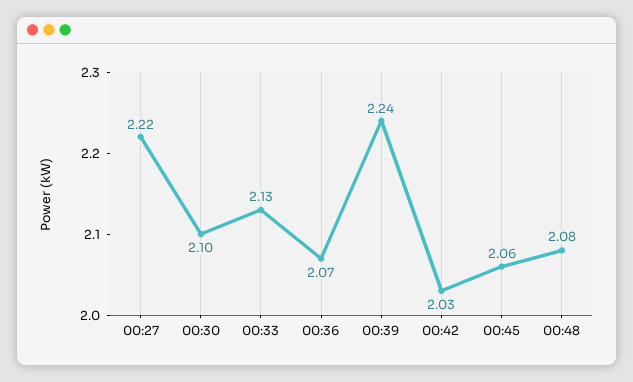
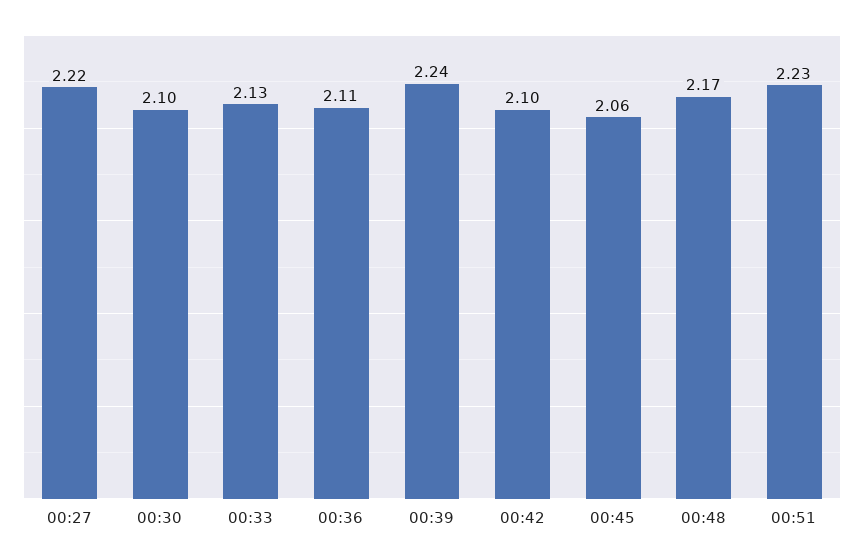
00:36: 2.07 -> 2.11
00:42: 2.03 -> 2.1
00:48: 2.08 -> 2.17
00:51: none -> 2.23

